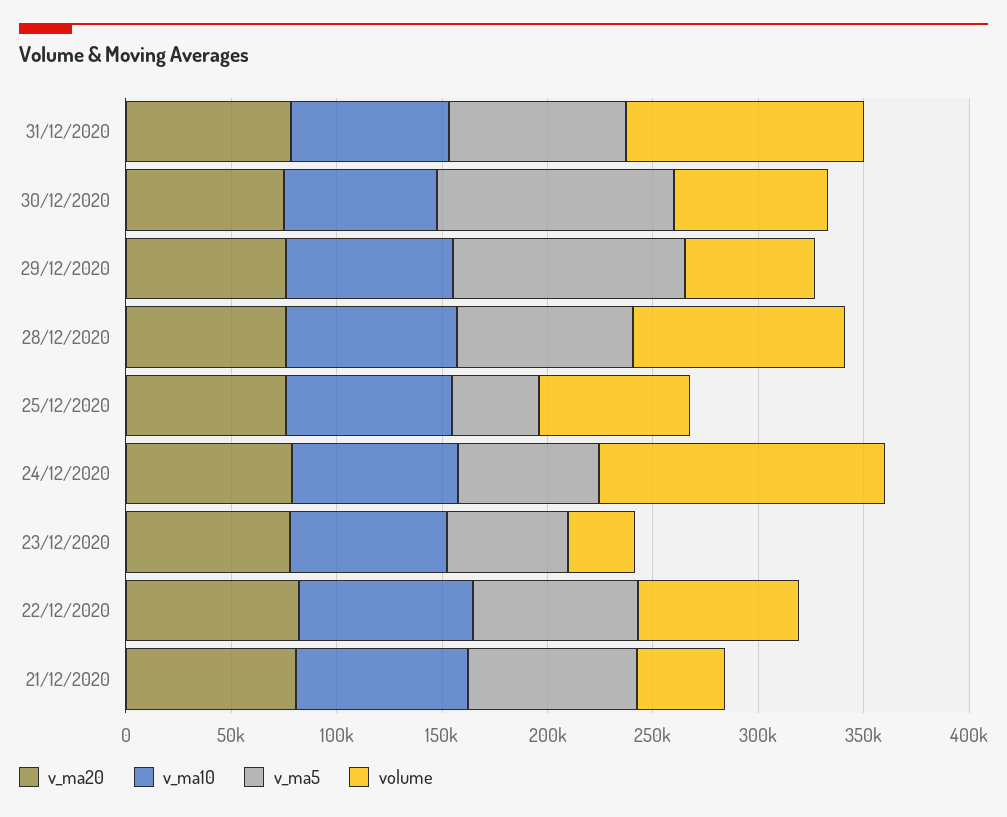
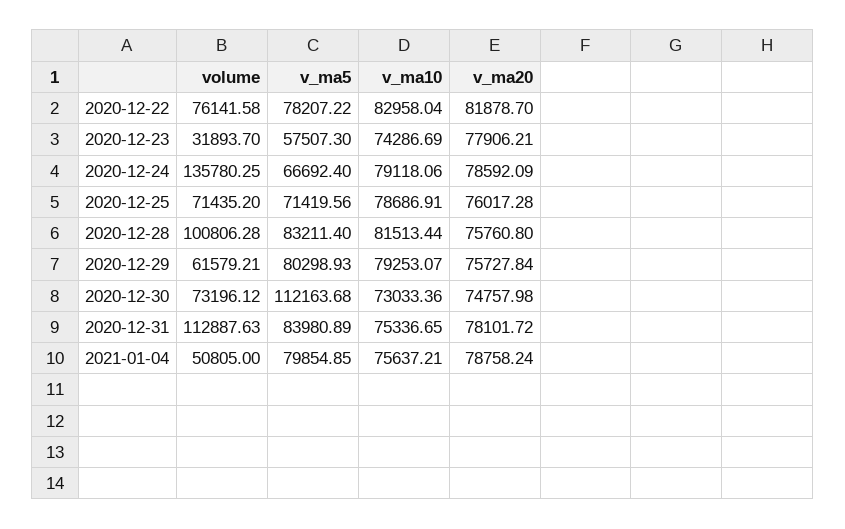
v_ma5, 29/12/2020: 110000 -> 80298.93
v_ma5, 25/12/2020: 40000 -> 71419.56
v_ma20, 21/12/2020: 80000 -> none
v_ma10, 21/12/2020: 80000 -> none
v_ma5, 21/12/2020: 80000 -> none
volume, 21/12/2020: 40000 -> none
volume, 2021-01-04: none -> 50805
v_ma5, 2021-01-04: none -> 79854.85
v_ma10, 2021-01-04: none -> 75637.21
v_ma20, 2021-01-04: none -> 78758.24

